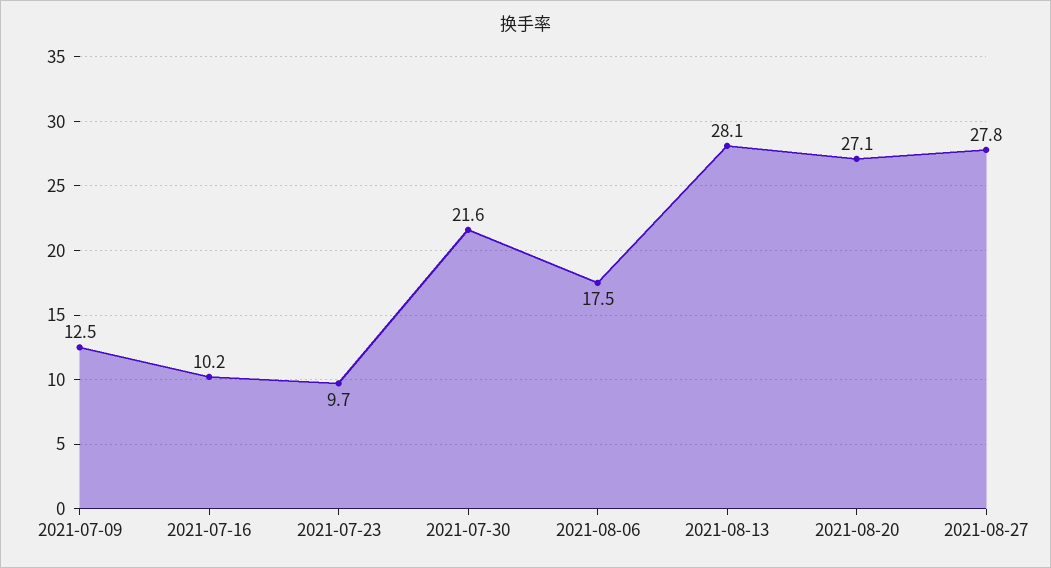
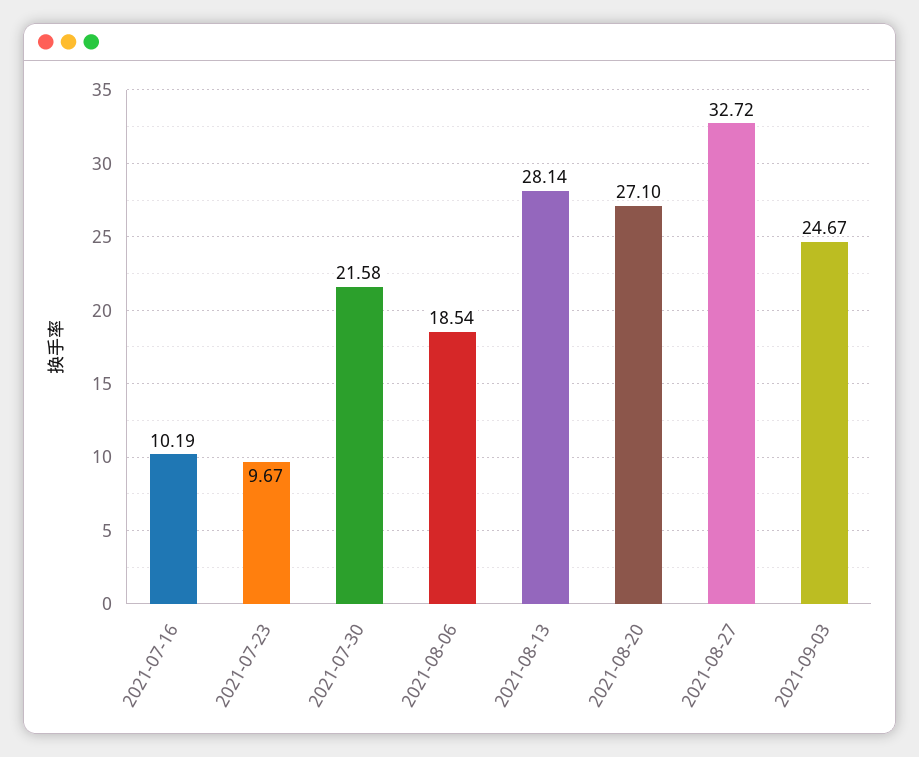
2021-07-09: 12.5 -> none
2021-08-06: 17.5 -> 18.54
2021-08-27: 27.8 -> 32.72
2021-09-03: none -> 24.67

